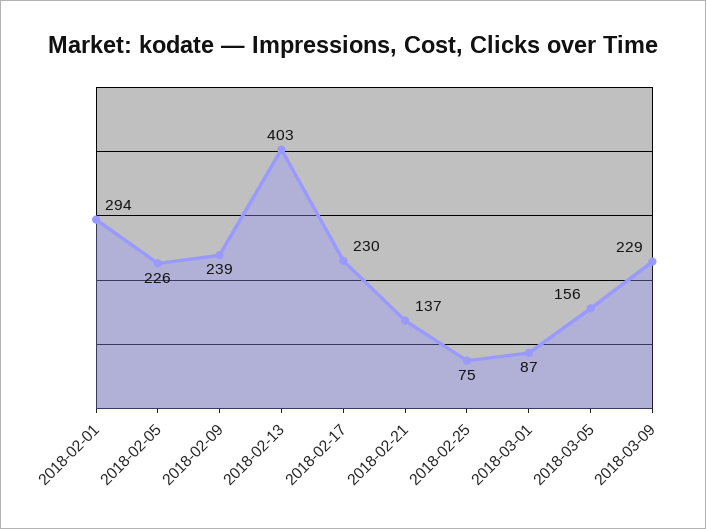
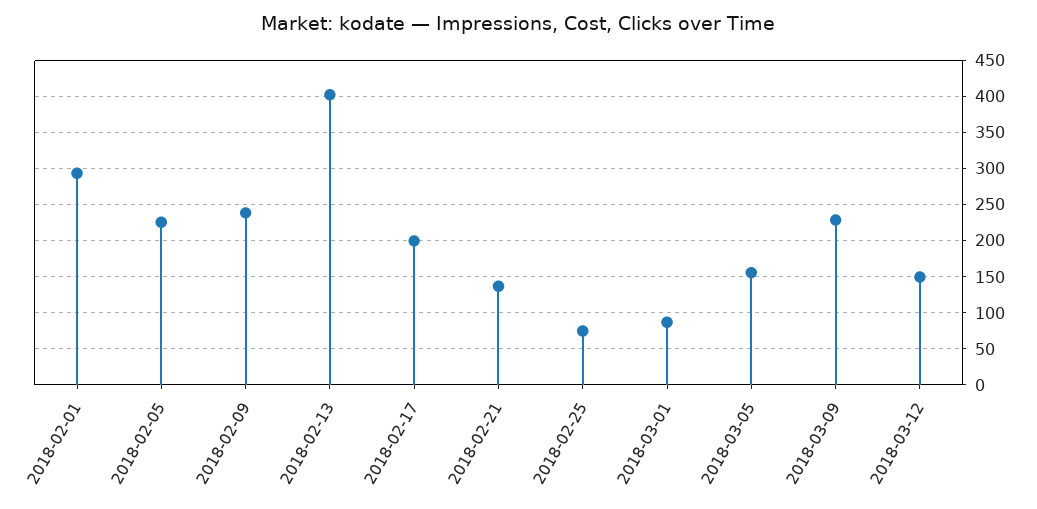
2018-02-17: 230 -> 200
2018-03-12: none -> 150

